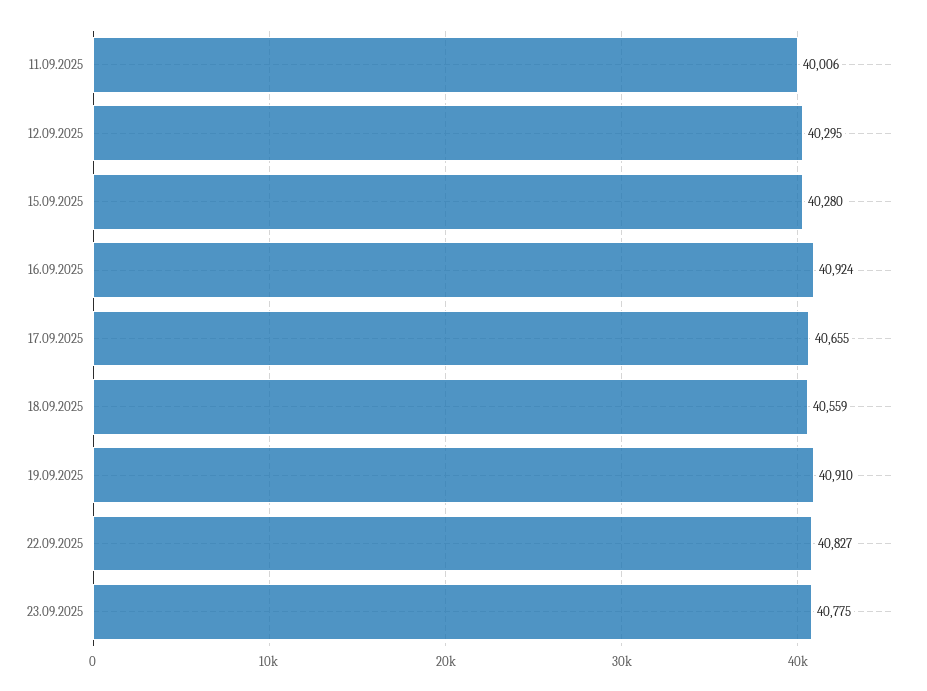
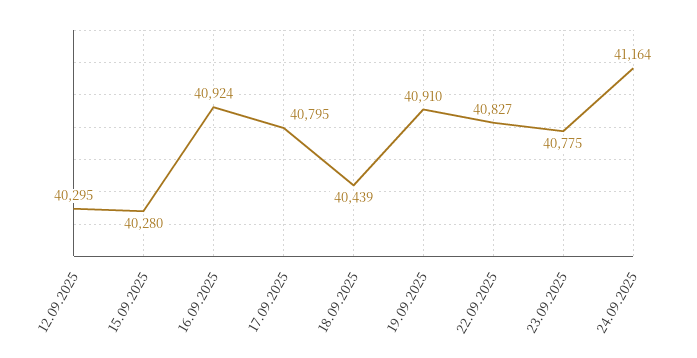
11.09.2025: 40006 -> none
17.09.2025: 40655 -> 40795
18.09.2025: 40559 -> 40439
24.09.2025: none -> 41164

